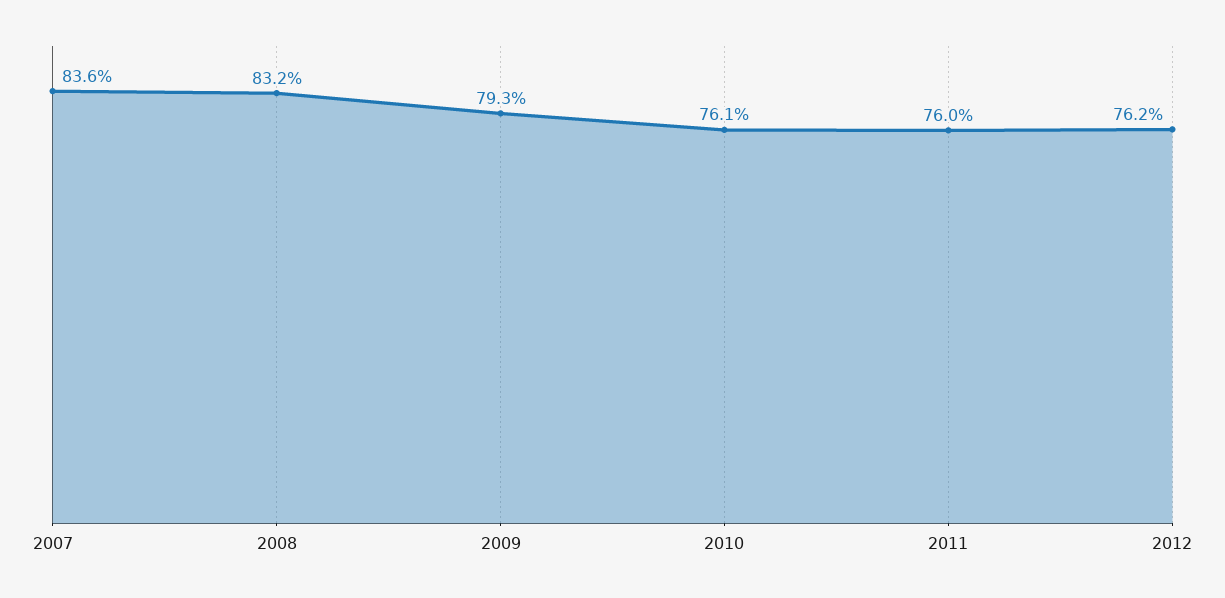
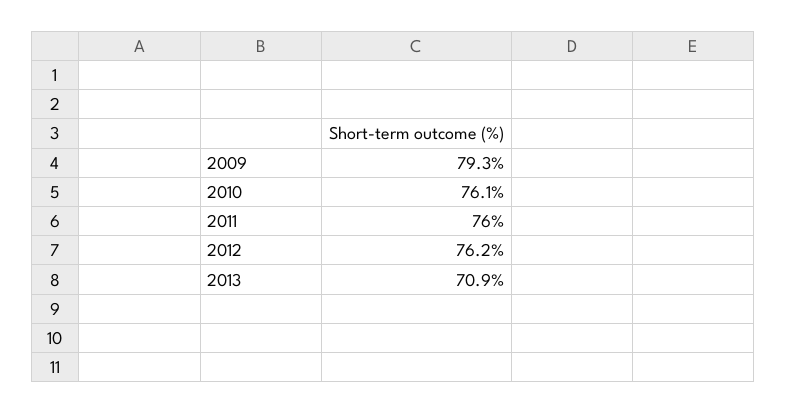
2007: 83.6 -> none
2008: 83.2 -> none
2013: none -> 70.9

